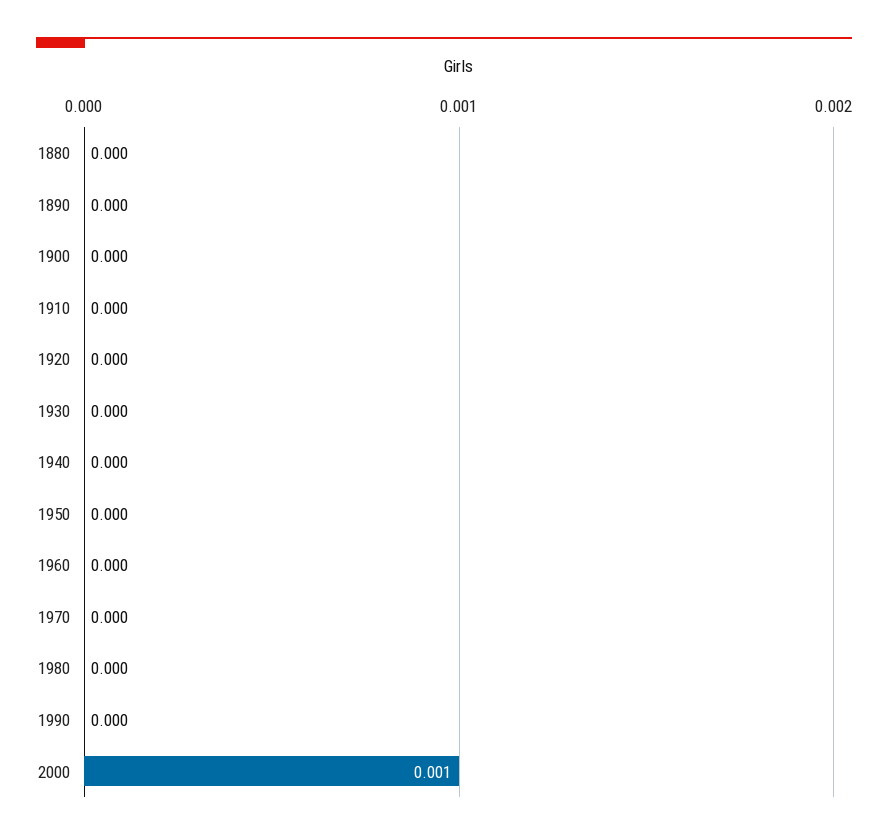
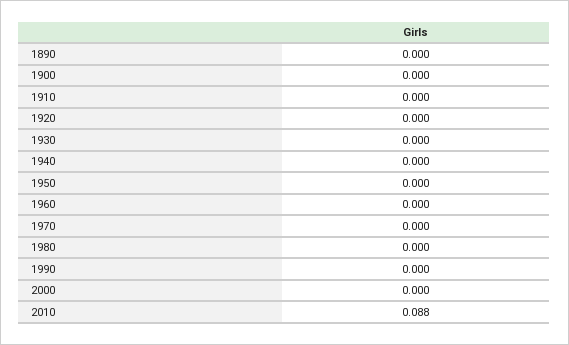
1880: 0 -> none
2000: 0.001 -> 0
2010: none -> 0.088

